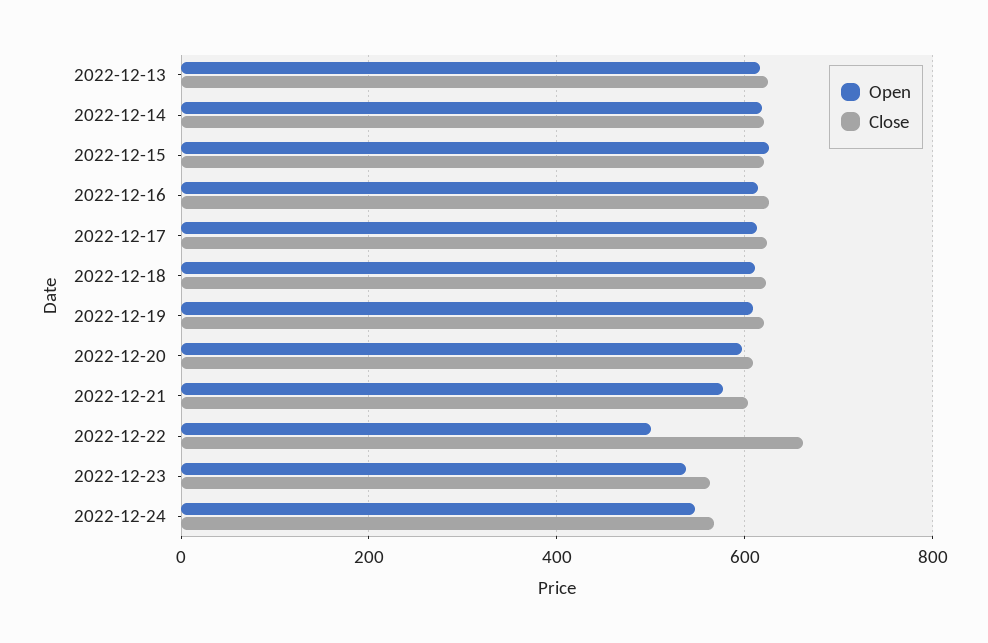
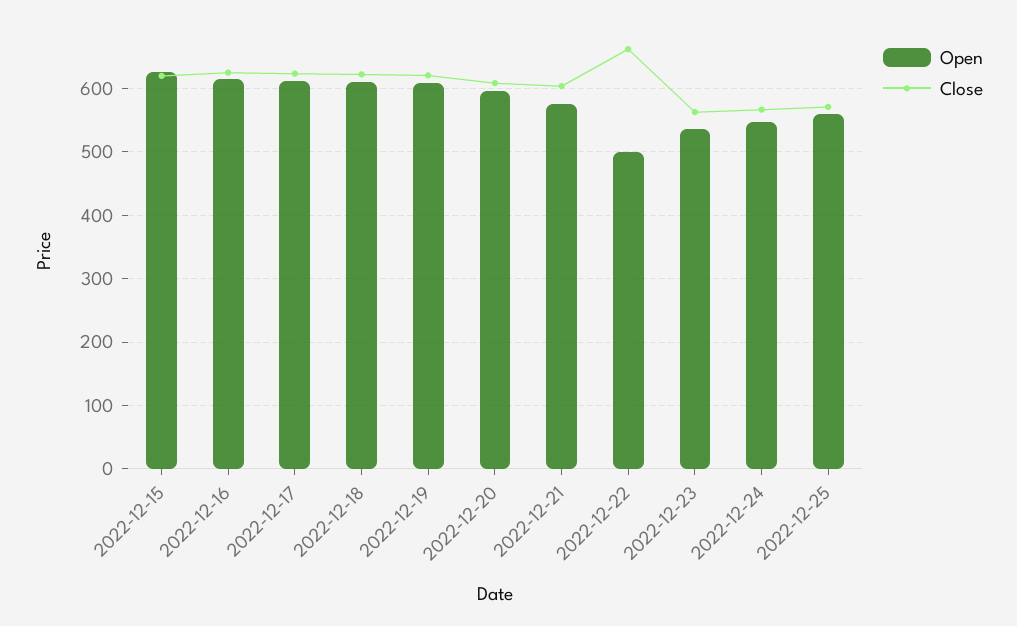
Open, 2022-12-13: 620 -> none
Close, 2022-12-13: 620 -> none
Open, 2022-12-14: 620 -> none
Close, 2022-12-14: 620 -> none
Open, 2022-12-25: none -> 560
Close, 2022-12-25: none -> 570

